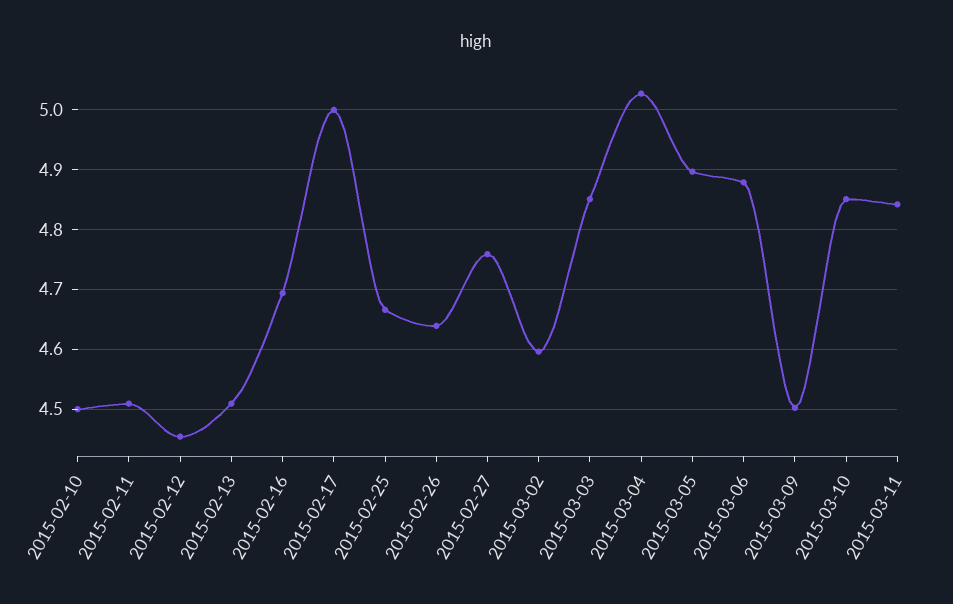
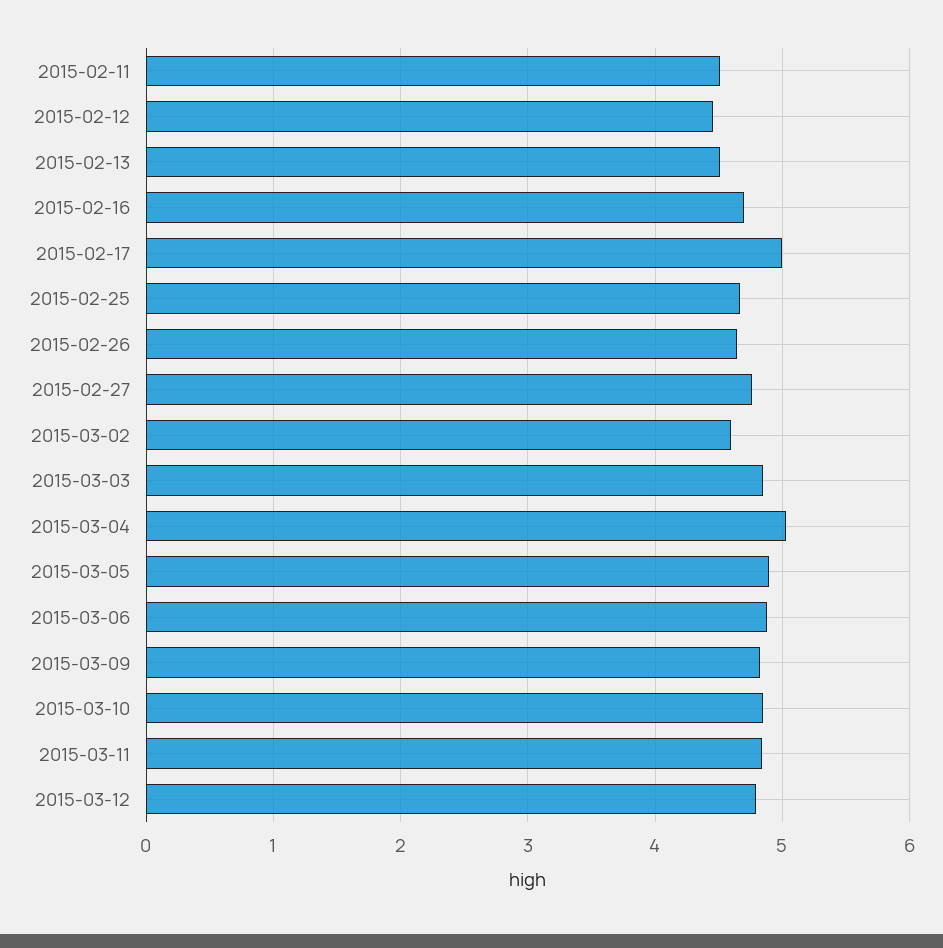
2015-02-10: 4.5 -> none
2015-03-09: 4.5 -> 4.8
2015-03-12: none -> 4.8

